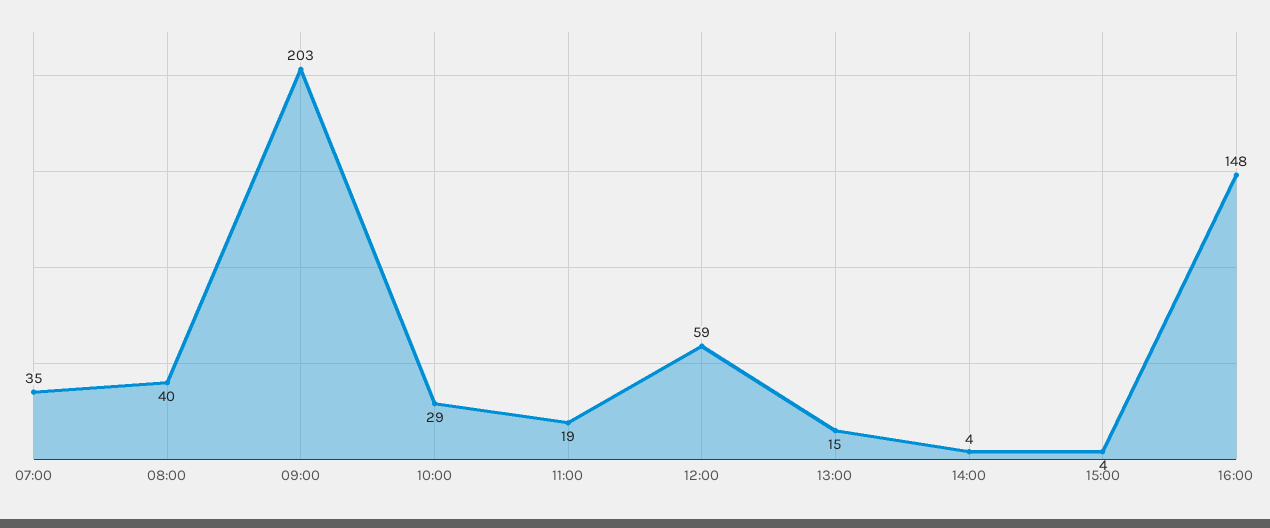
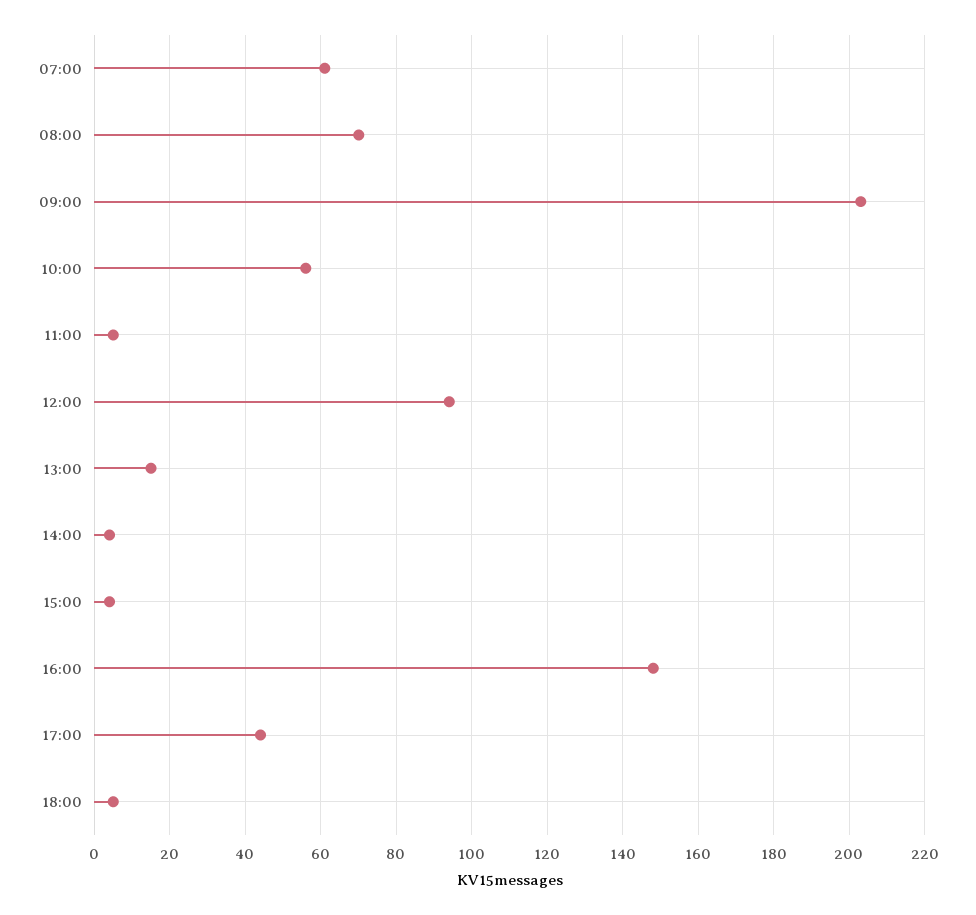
07:00: 35 -> 60
08:00: 40 -> 70
10:00: 29 -> 55
11:00: 19 -> 5
12:00: 59 -> 95
17:00: none -> 45
18:00: none -> 5

